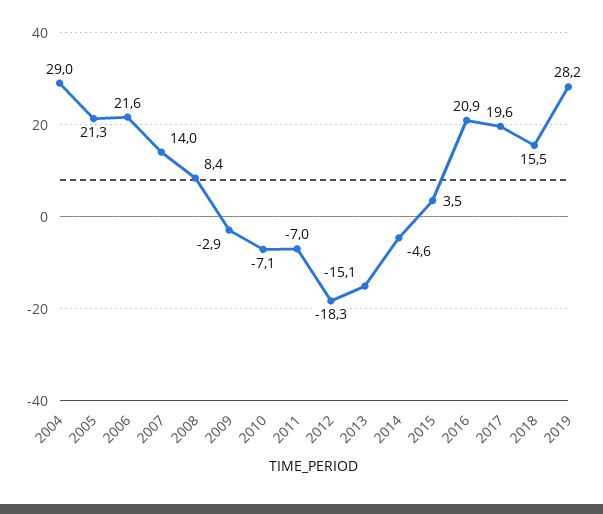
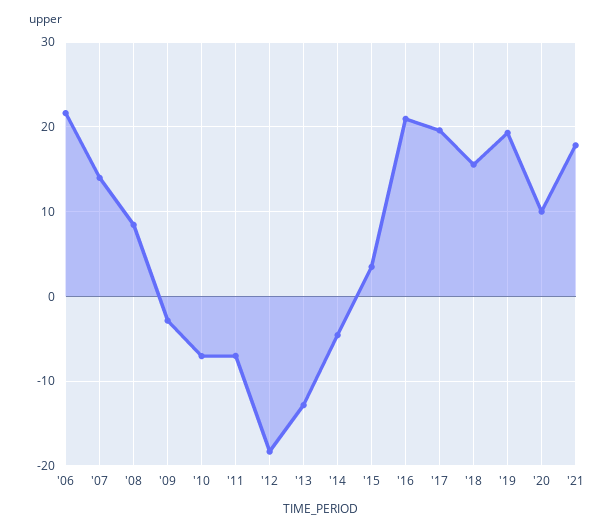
2004: 29 -> none
2005: 21.3 -> none
2013: -15.1 -> -13
2019: 28.2 -> 19
'20: none -> 10
'21: none -> 18

